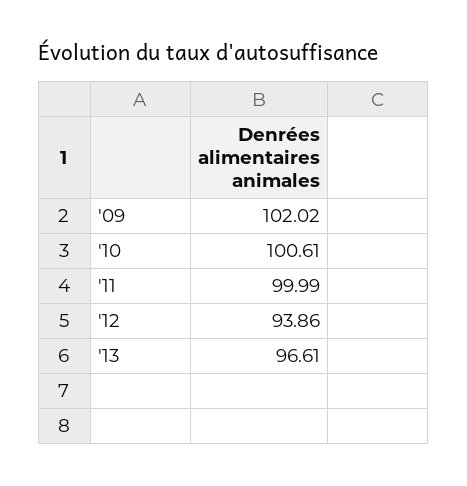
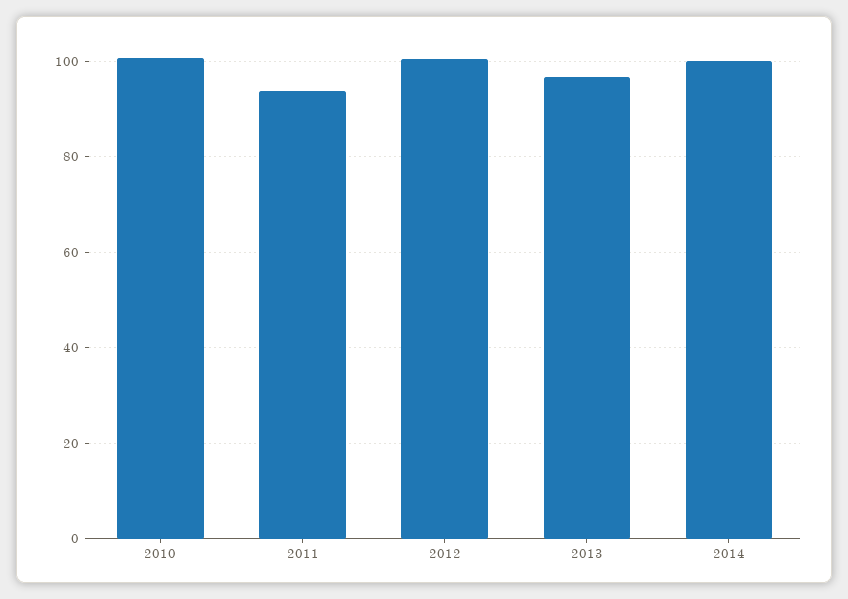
'09: 102.02 -> none
'11: 99.99 -> 94
'12: 93.86 -> 100
2014: none -> 100

